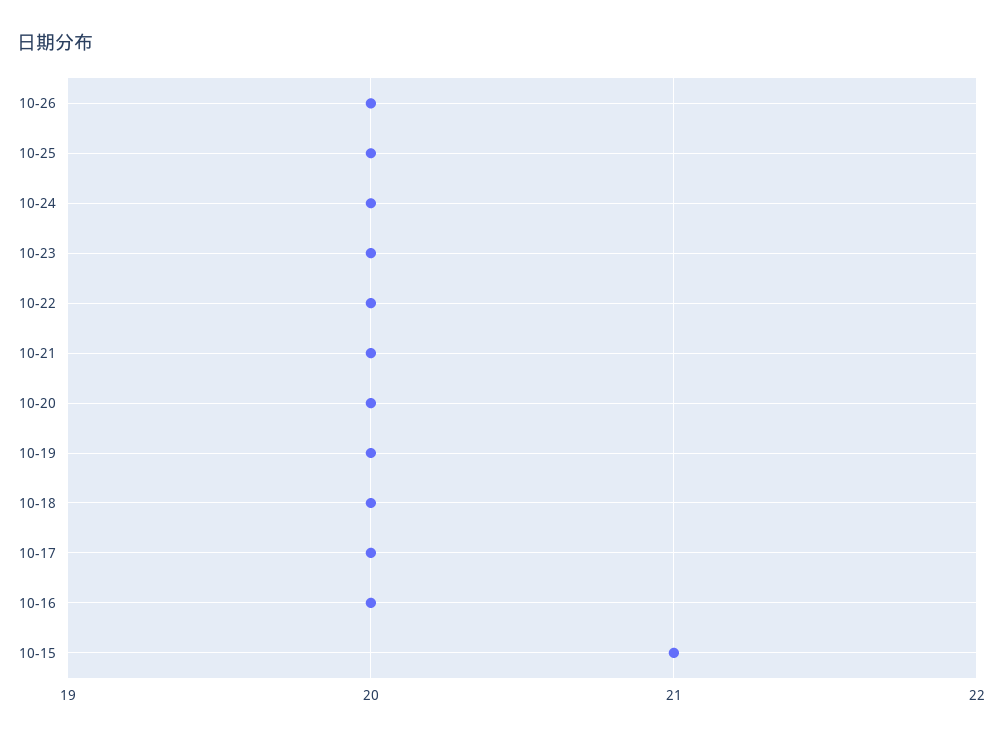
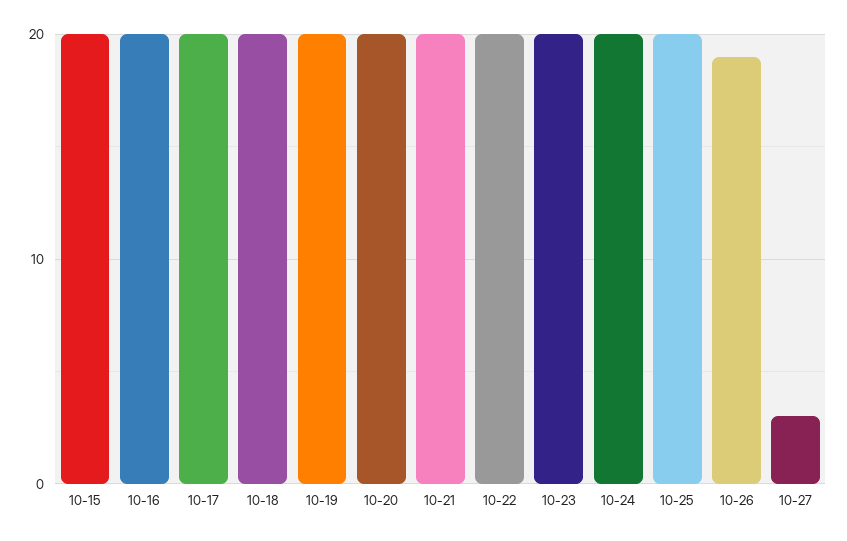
10-26: 20 -> 19
10-15: 21 -> 20
10-27: none -> 3

